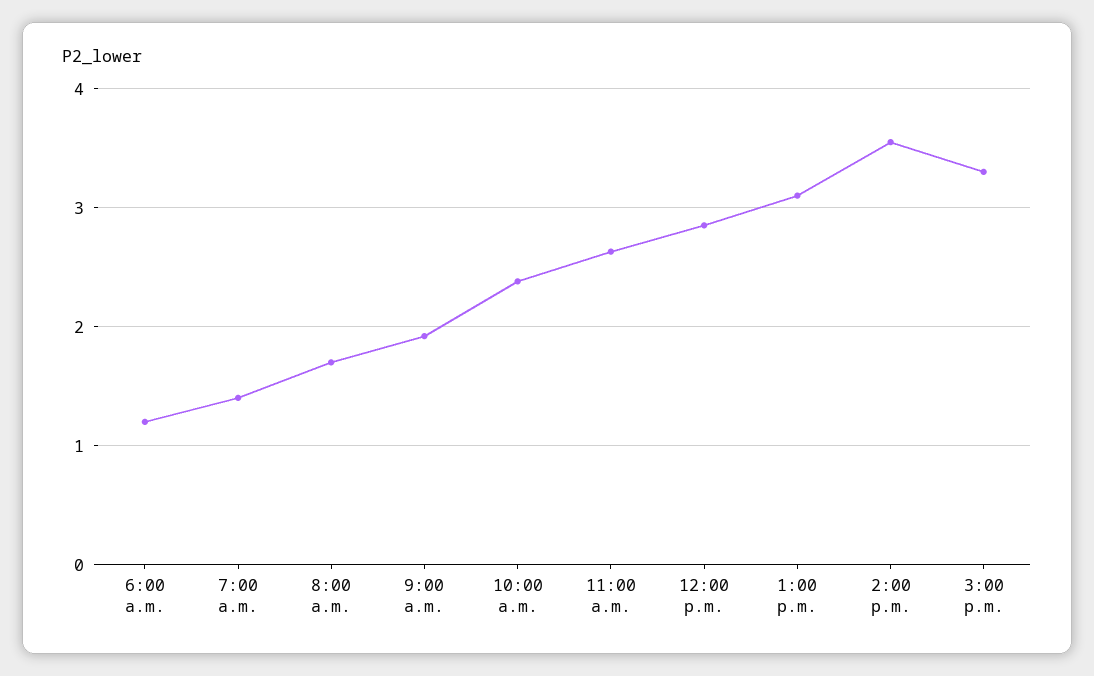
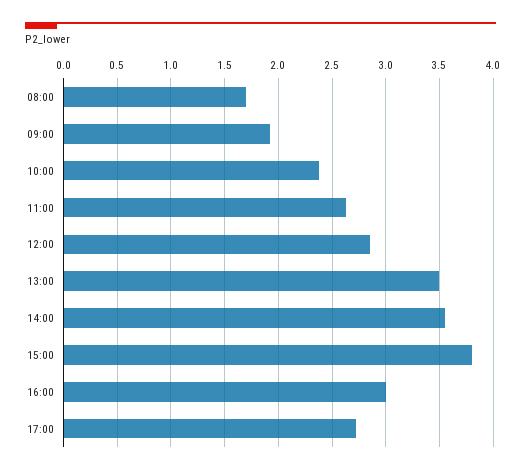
6:00 a.m.: 1.2 -> none
7:00 a.m.: 1.4 -> none
1:00 p.m.: 3.1 -> 3.5
3:00 p.m.: 3.3 -> 3.8
16:00: none -> 3
17:00: none -> 2.7

